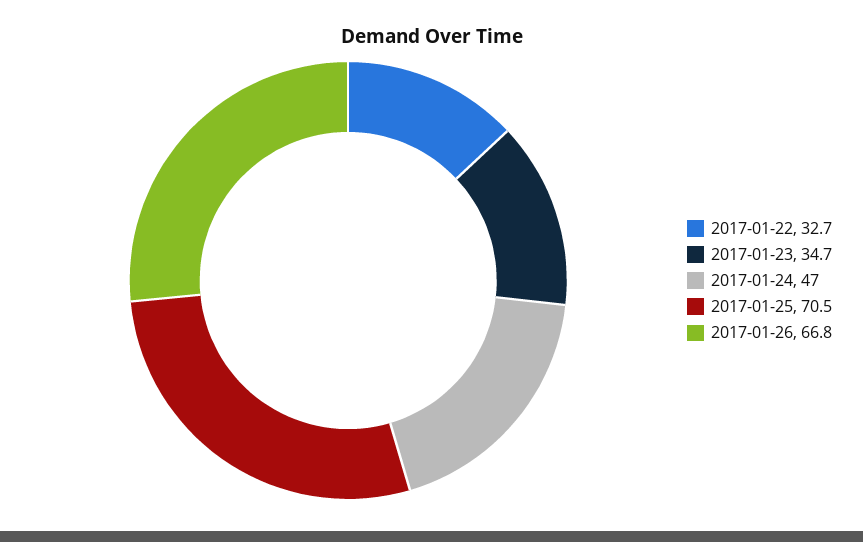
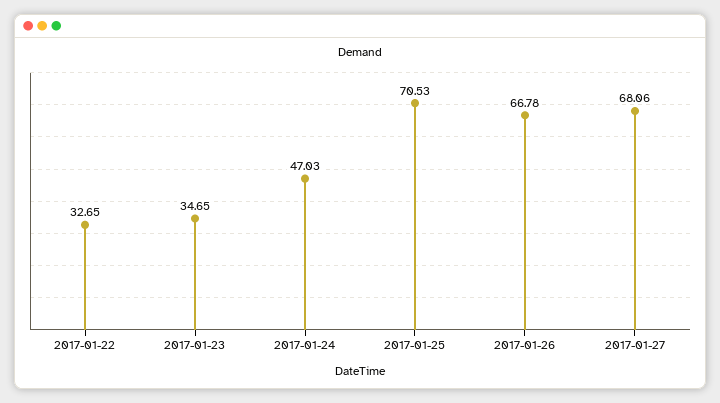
2017-01-27: none -> 68.06

